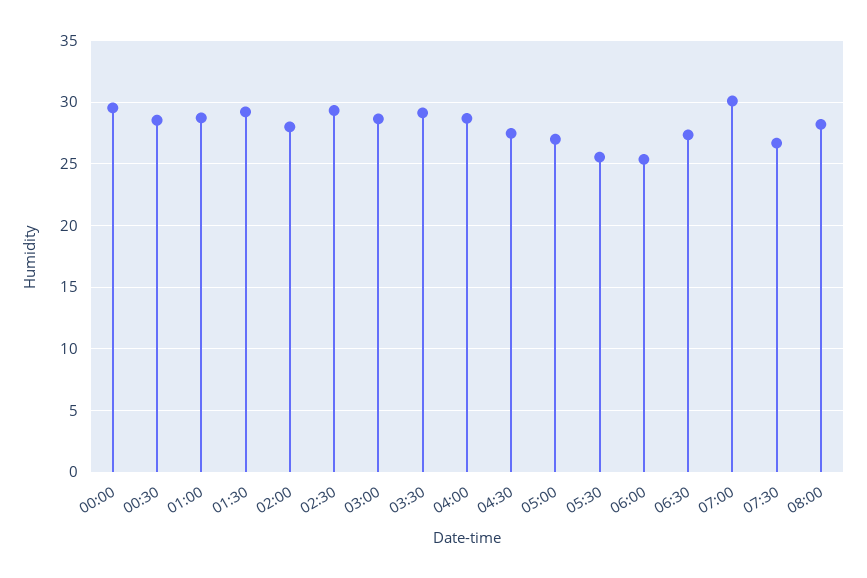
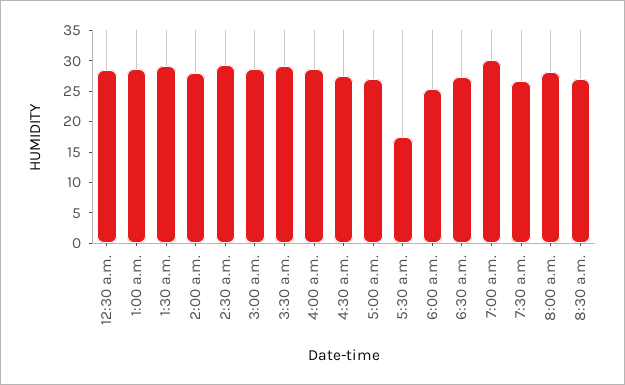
00:00: 29.5 -> none
05:30: 25.5 -> 17.5
8:30 a.m.: none -> 27.5

